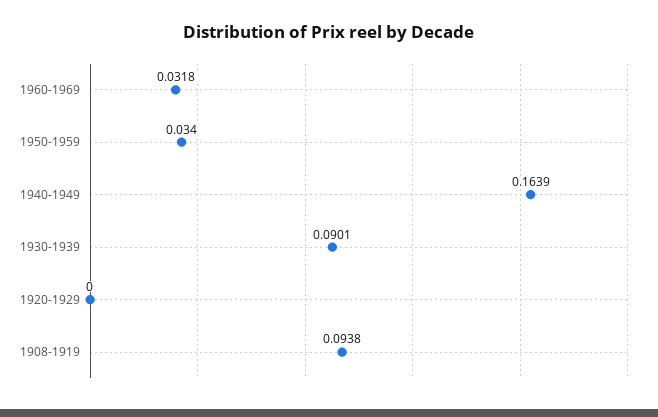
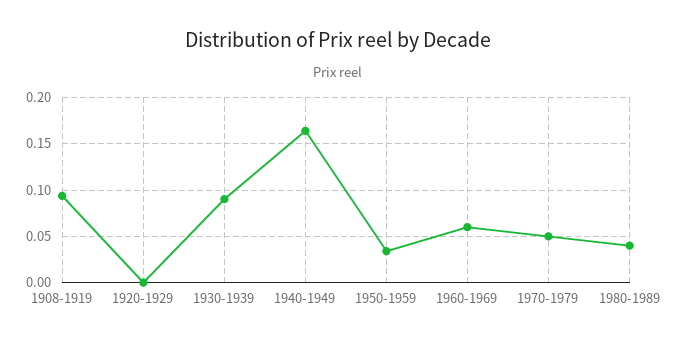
1960-1969: 0.0318 -> 0.06
1970-1979: none -> 0.05
1980-1989: none -> 0.04

